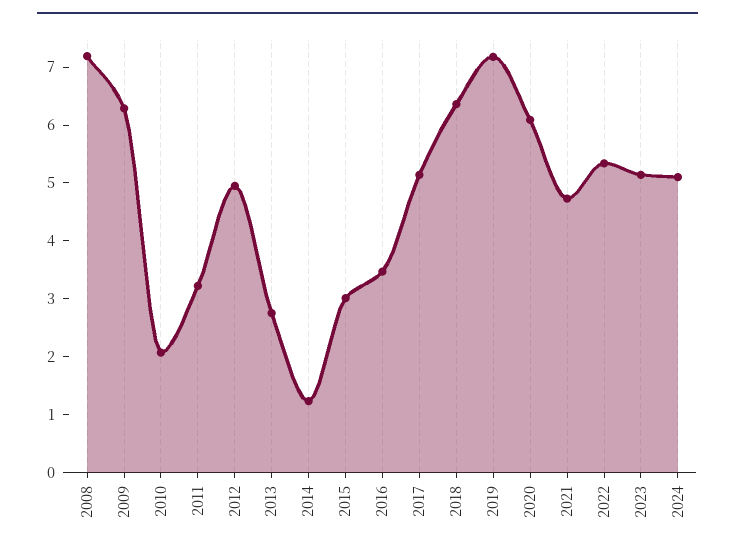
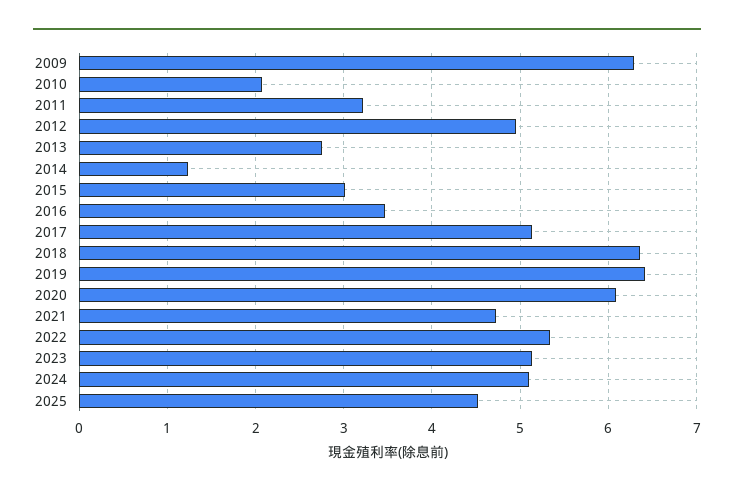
2008: 7.2 -> none
2019: 7.2 -> 6.4
2025: none -> 4.5

